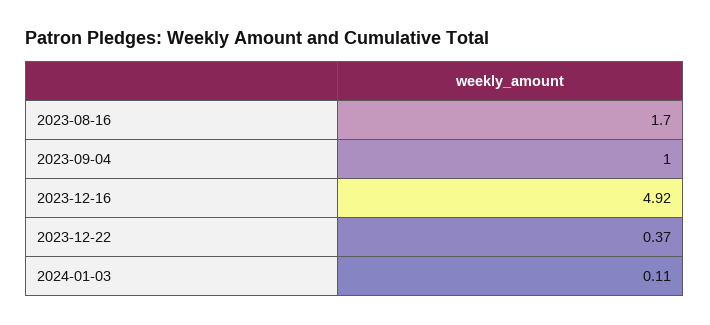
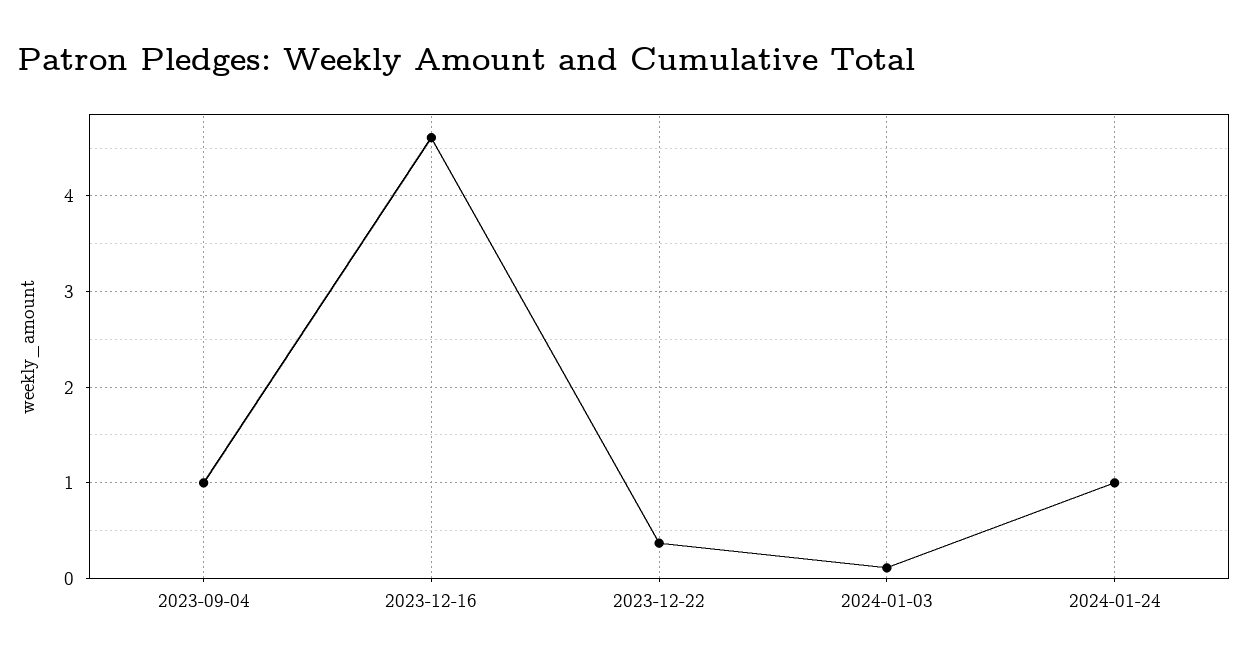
2023-08-16: 1.7 -> none
2023-12-16: 4.92 -> 4.6
2024-01-24: none -> 1

